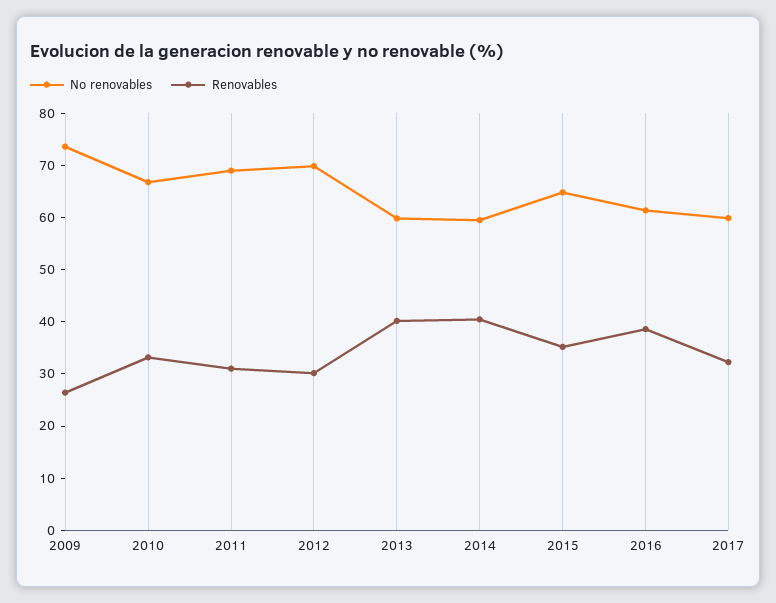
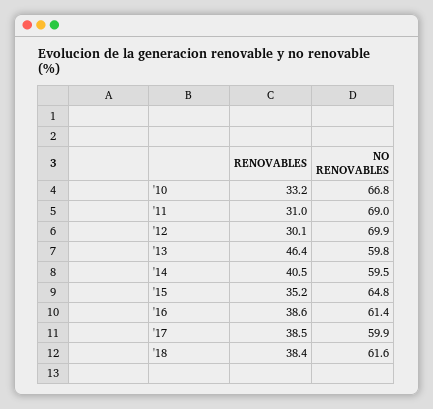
No renovables, 2009: 74 -> none
Renovables, 2009: 26 -> none
Renovables, 2013: 40 -> 46.4
Renovables, 2017: 32 -> 38.5
Renovables, '18: none -> 38.4
No renovables, '18: none -> 61.6

